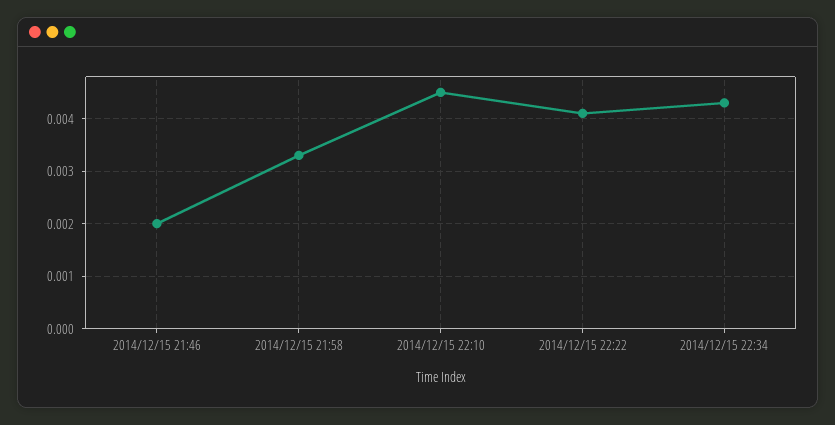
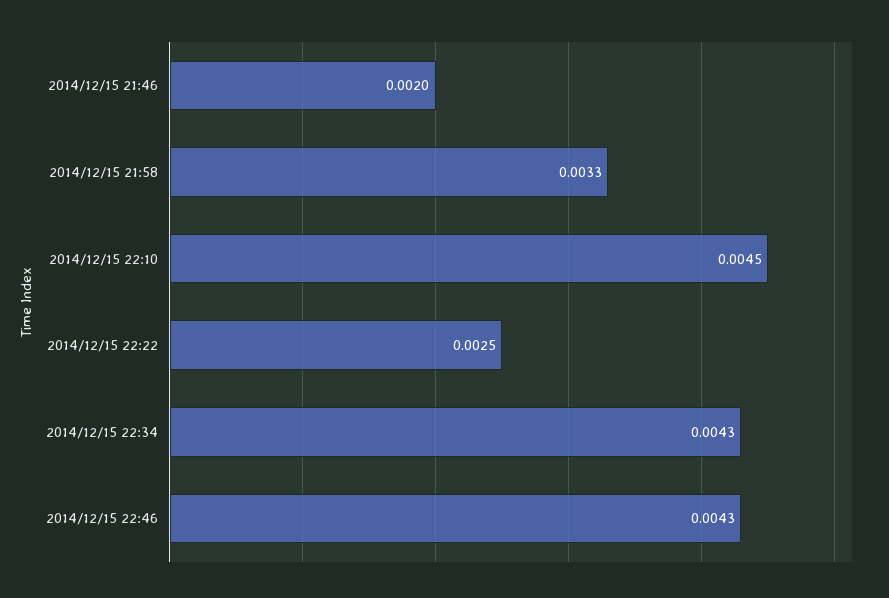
2014/12/15 22:22: 0.004 -> 0.0025
2014/12/15 22:46: none -> 0.0043

